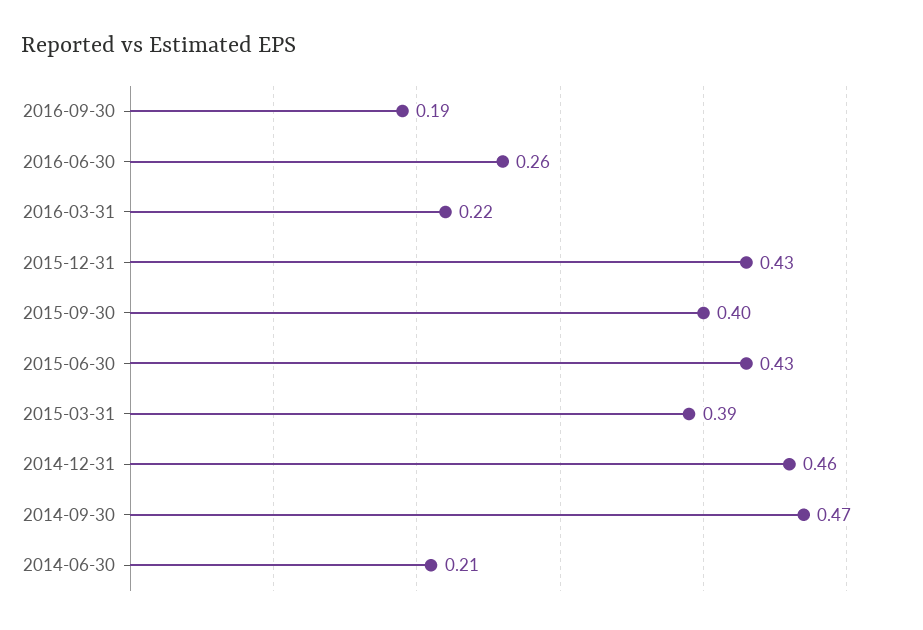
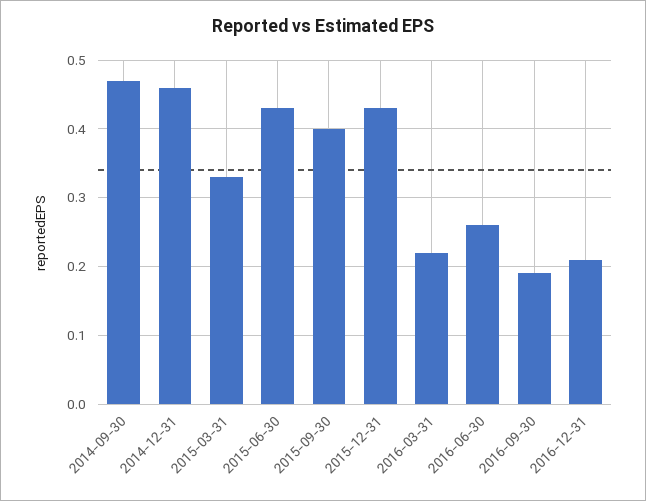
2015-03-31: 0.39 -> 0.33
2014-06-30: 0.21 -> none
2016-12-31: none -> 0.21

